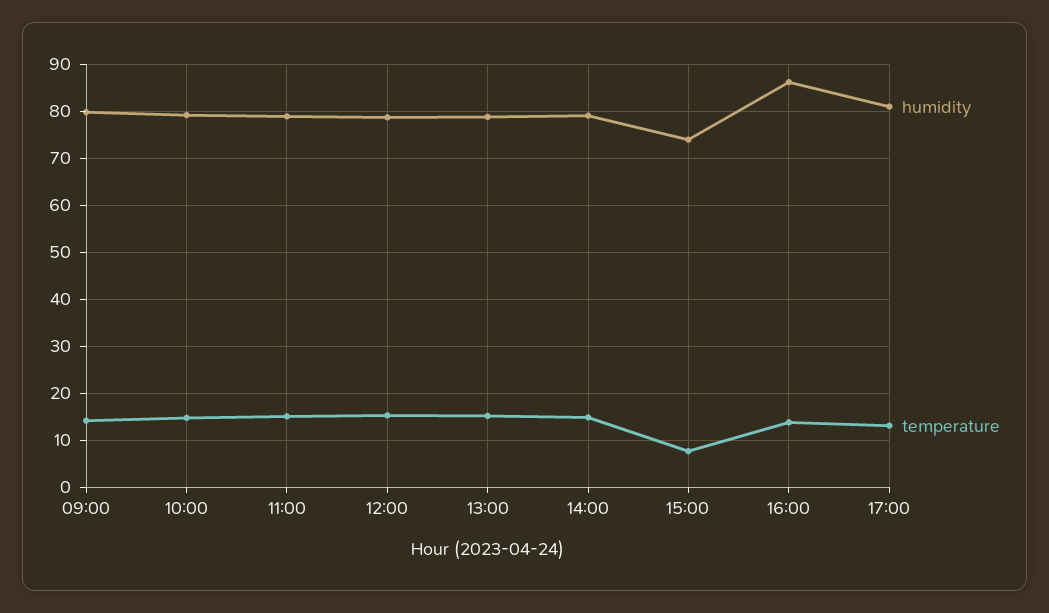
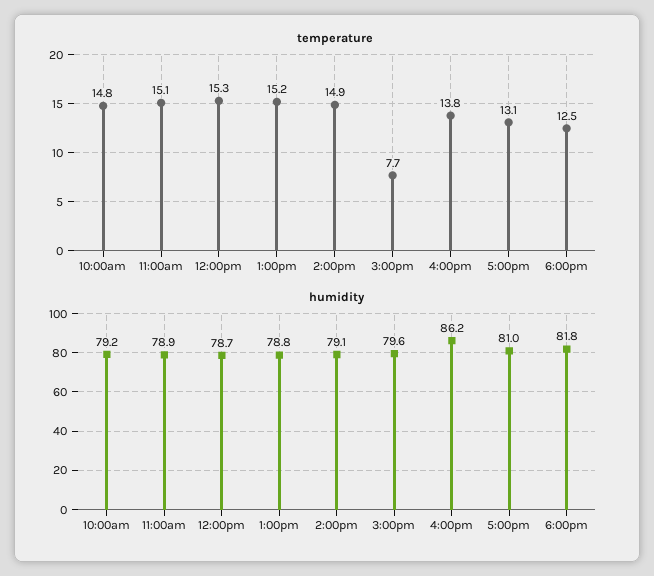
humidity, 09:00: 80 -> none
temperature, 09:00: 14 -> none
humidity, 15:00: 74 -> 79.6
temperature, 6:00pm: none -> 12.5
humidity, 6:00pm: none -> 81.8

